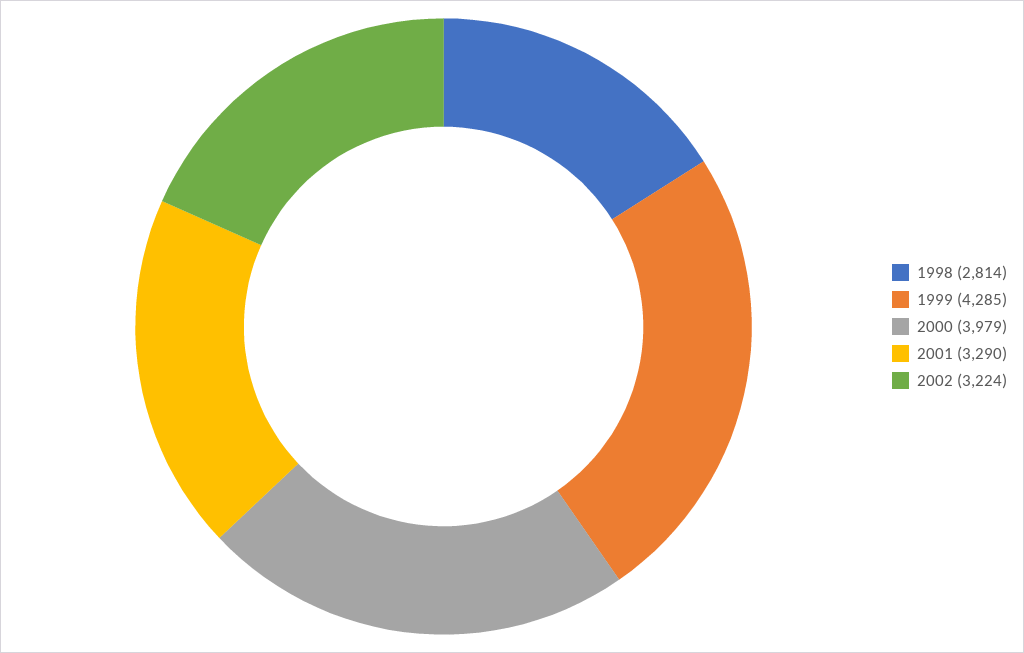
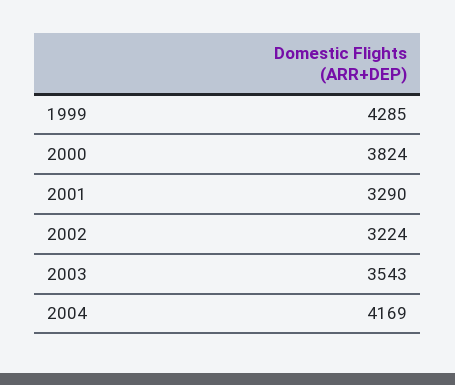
1998: 2814 -> none
2000: 3979 -> 3824
2003: none -> 3543
2004: none -> 4169

